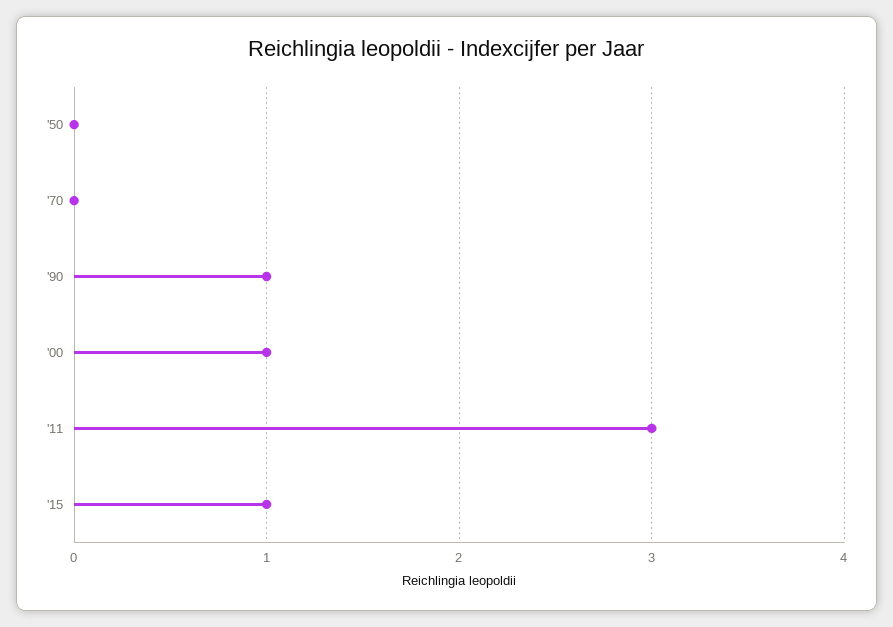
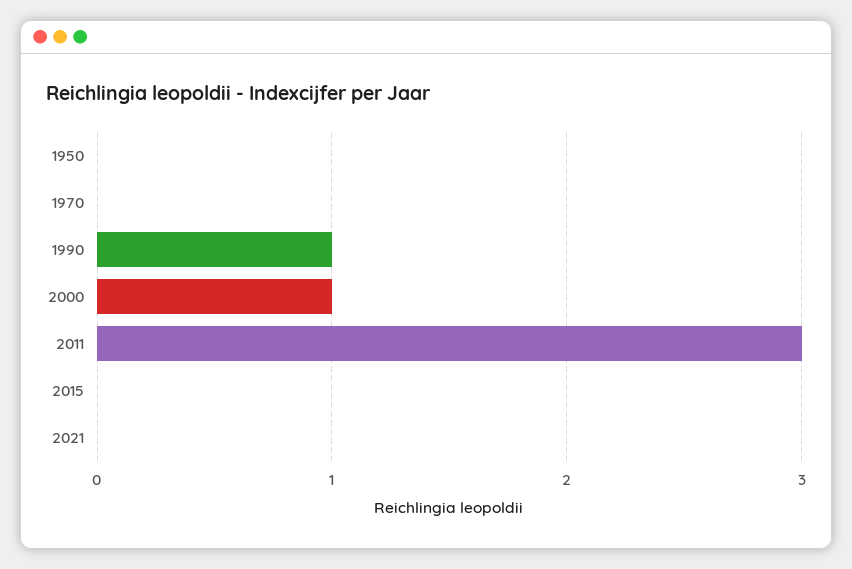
'15: 1 -> 0
2021: none -> 0

